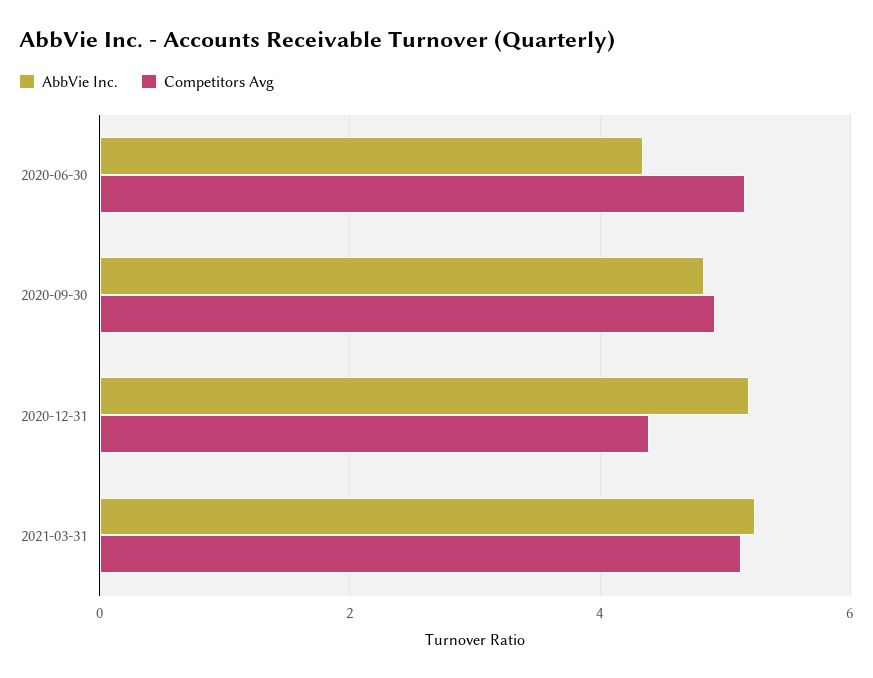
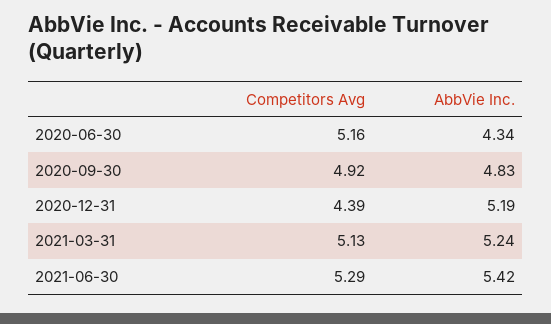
Competitors Avg, 2021-06-30: none -> 5.29
AbbVie Inc., 2021-06-30: none -> 5.42

